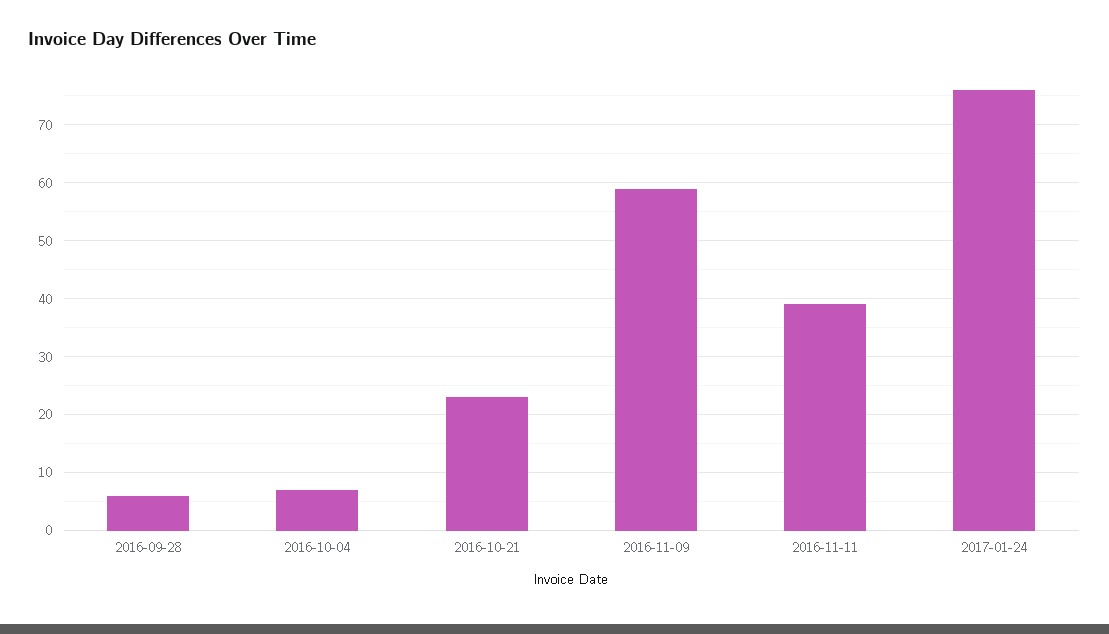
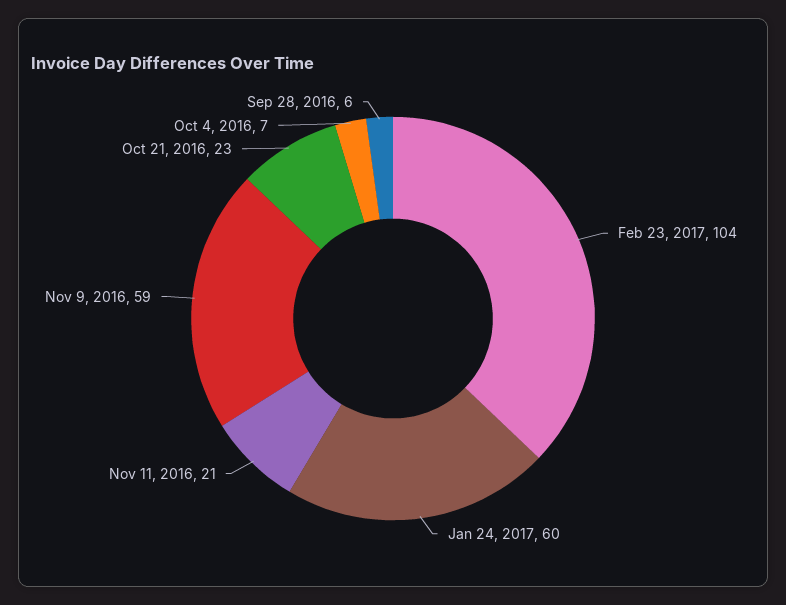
2016-11-11: 40 -> 21
2017-01-24: 75 -> 60
Feb 23, 2017: none -> 104

